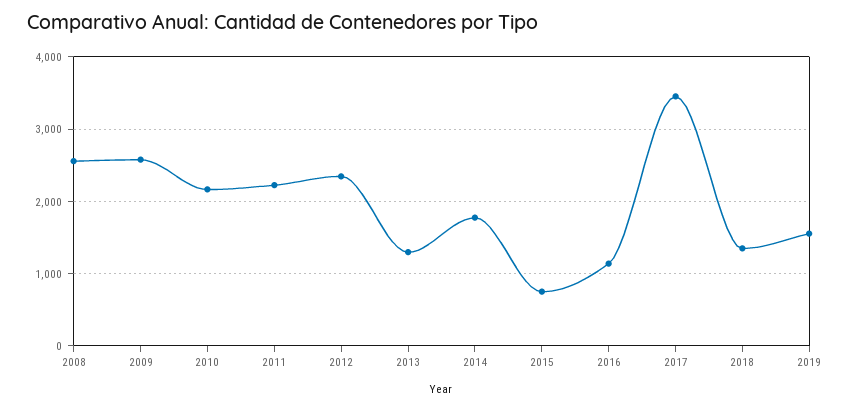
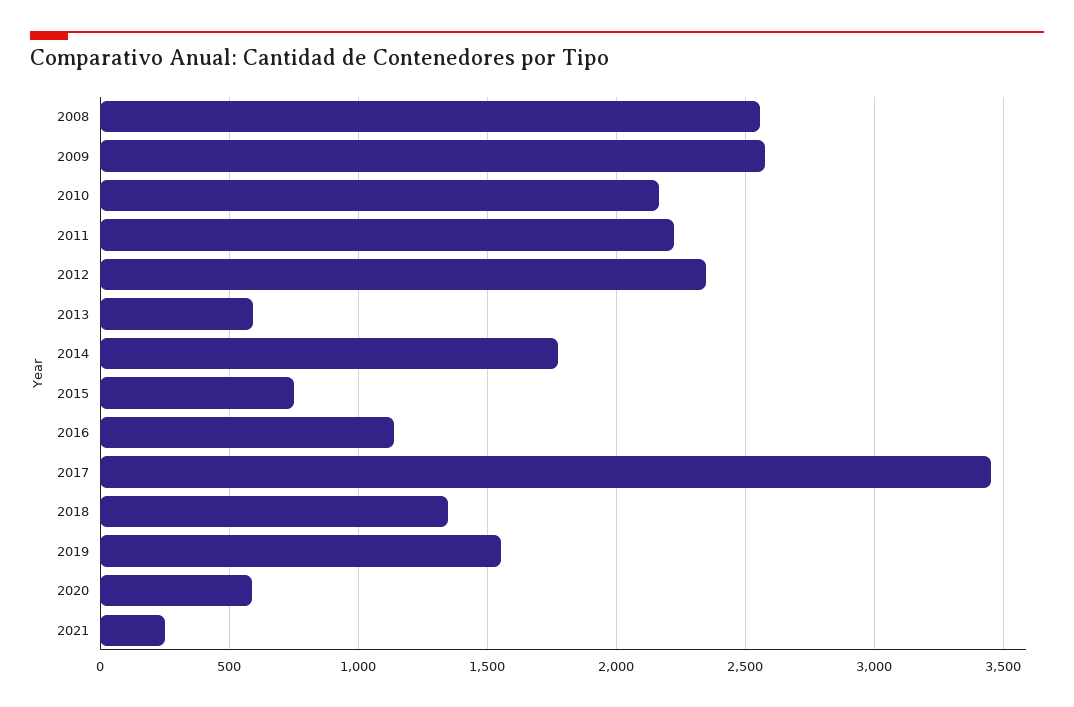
2013: 1300 -> 600
2020: none -> 600
2021: none -> 250

